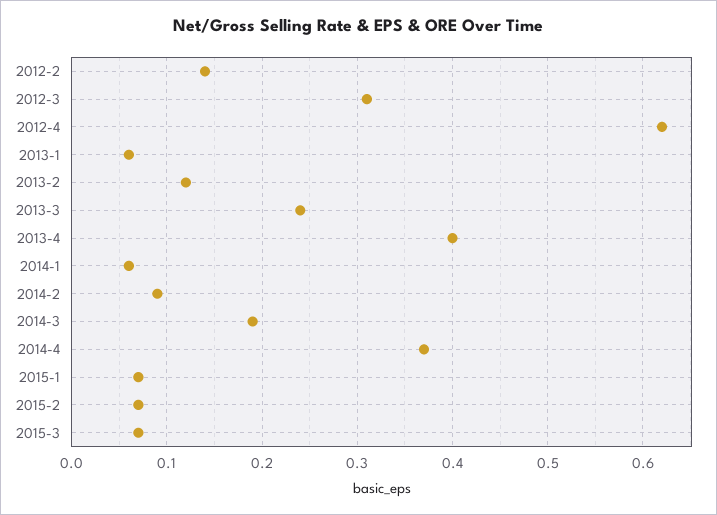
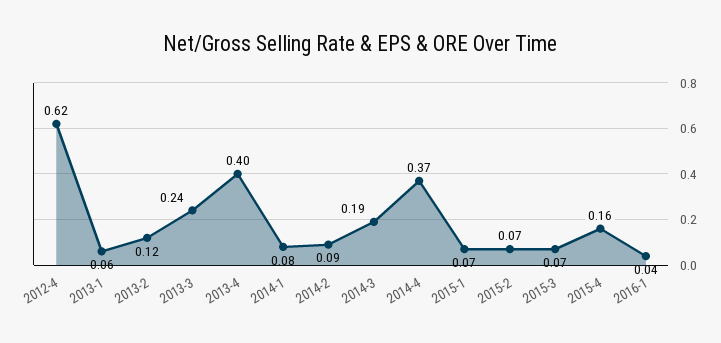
2012-2: 0.14 -> none
2012-3: 0.31 -> none
2014-1: 0.06 -> 0.08
2015-4: none -> 0.16
2016-1: none -> 0.04

